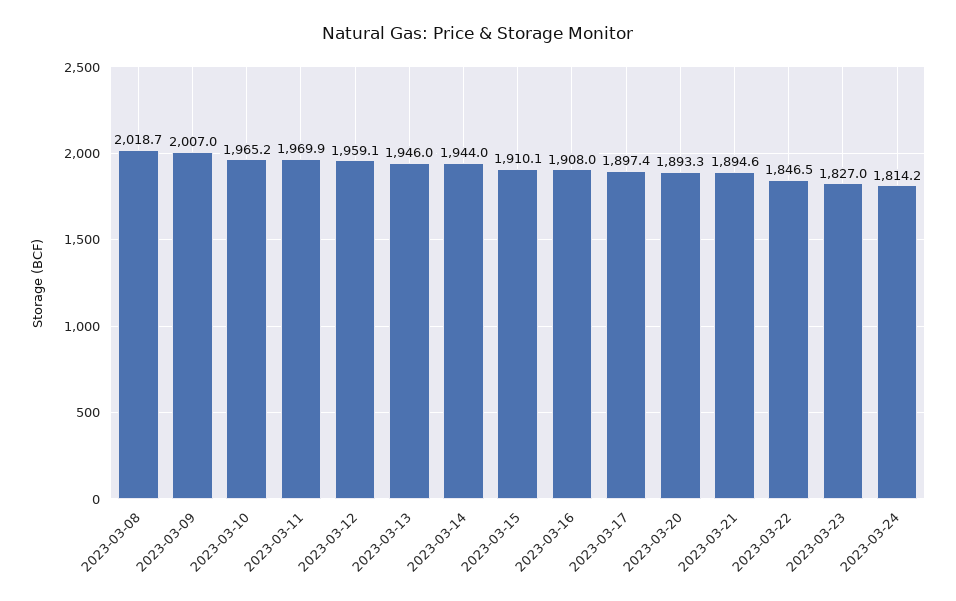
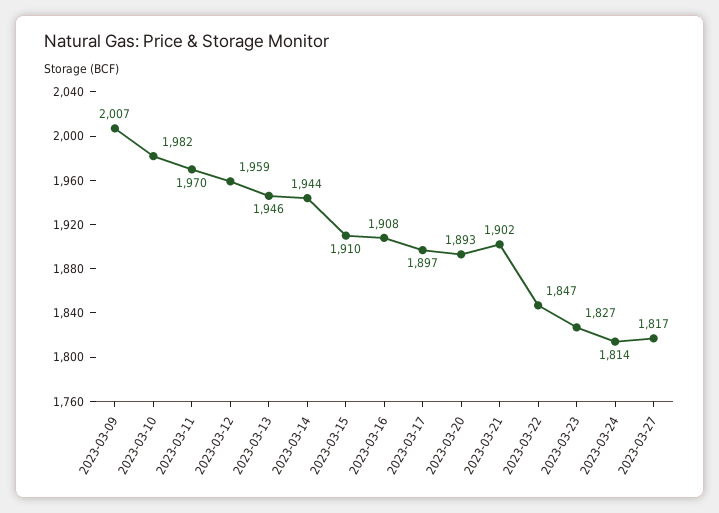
2023-03-08: 2018.7 -> none
2023-03-10: 1965.2 -> 1982
2023-03-21: 1894.6 -> 1902
2023-03-27: none -> 1817

